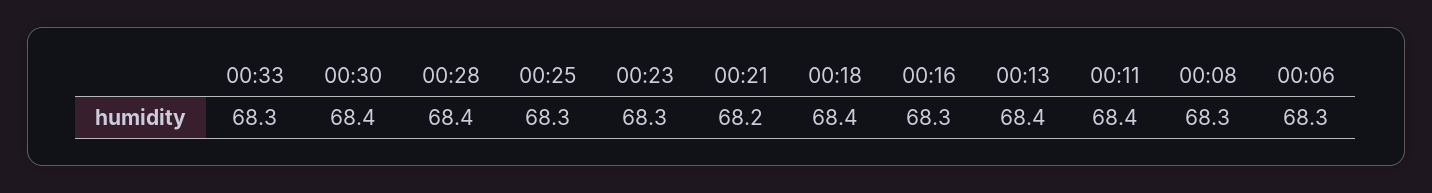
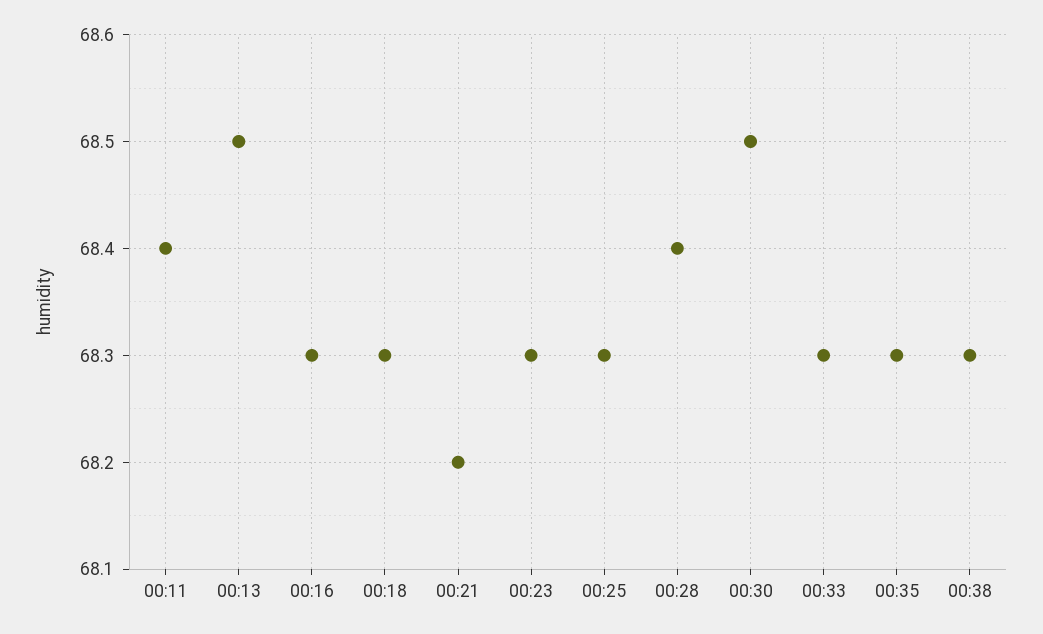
00:30: 68.4 -> 68.5
00:18: 68.4 -> 68.3
00:13: 68.4 -> 68.5
00:08: 68.3 -> none
00:06: 68.3 -> none
00:35: none -> 68.3
00:38: none -> 68.3

